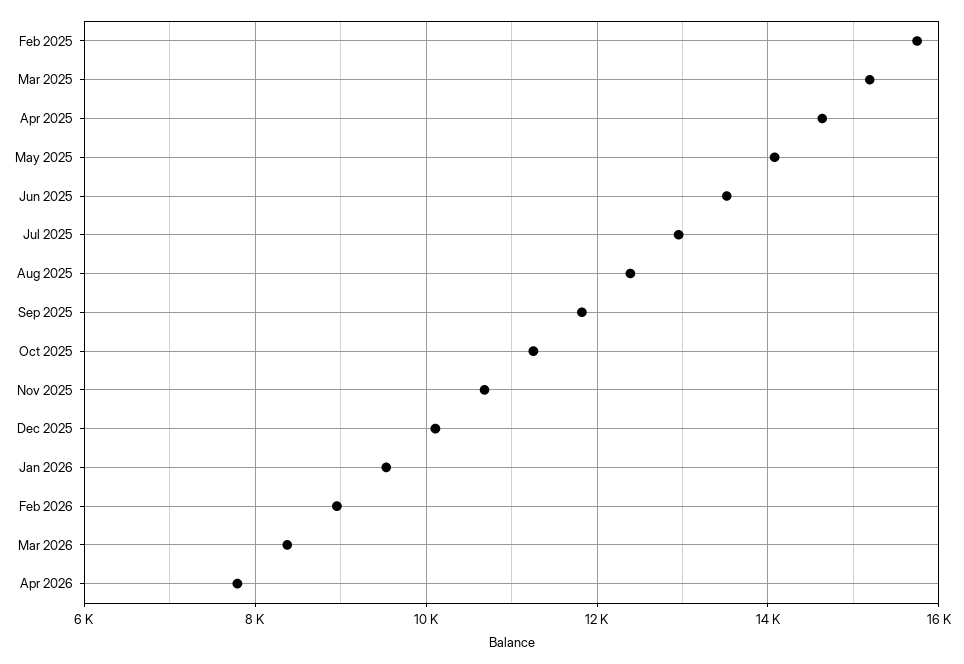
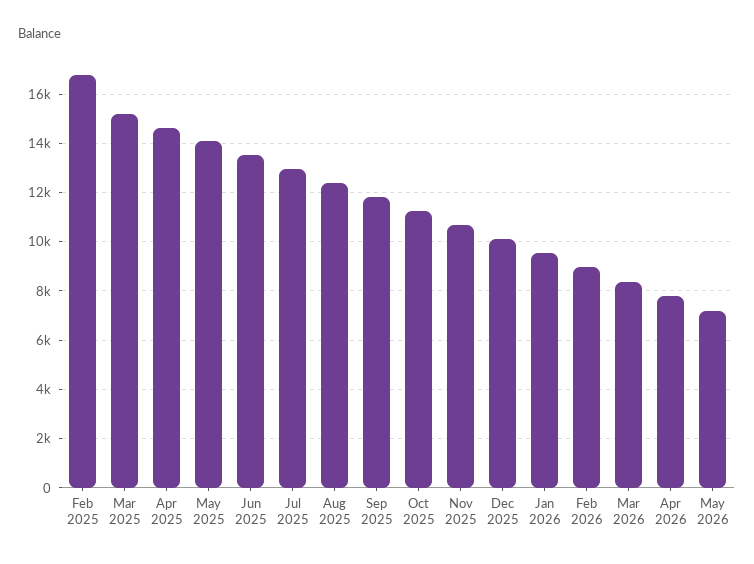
Feb 2025: 15800 -> 16750
May 2026: none -> 7250

